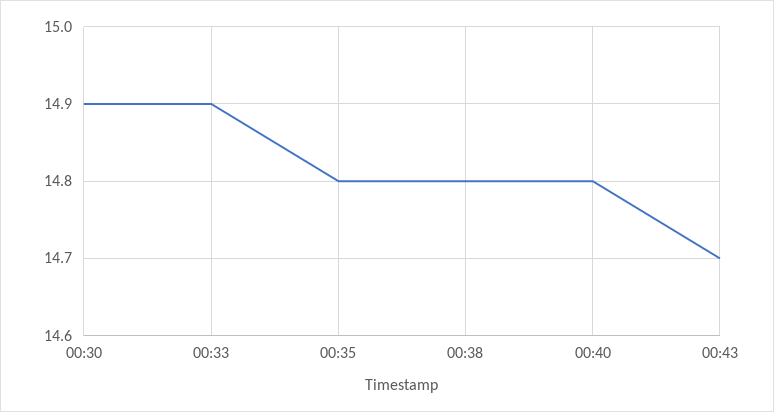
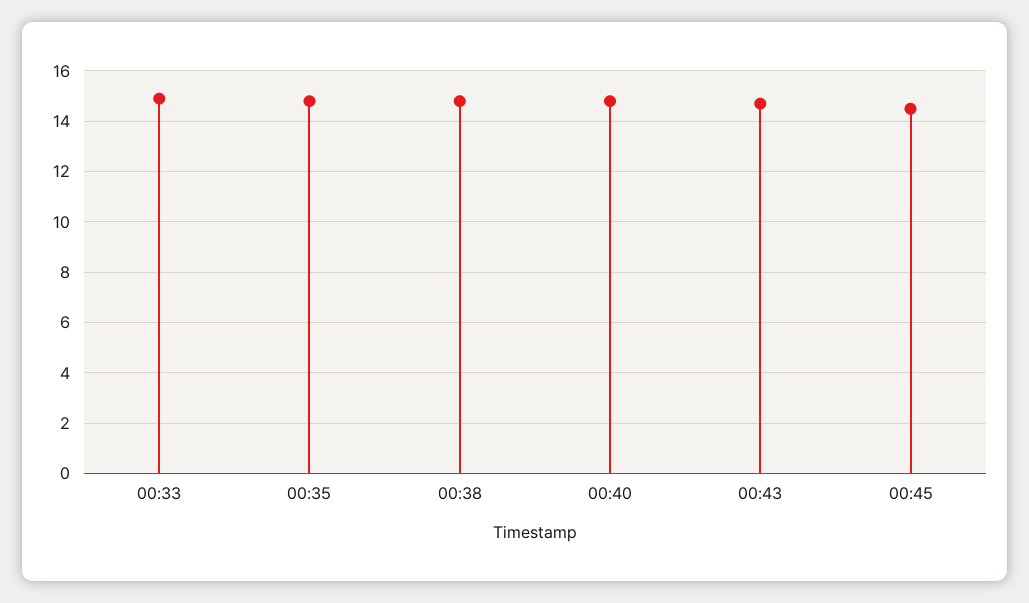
00:30: 14.9 -> none
00:45: none -> 14.5

